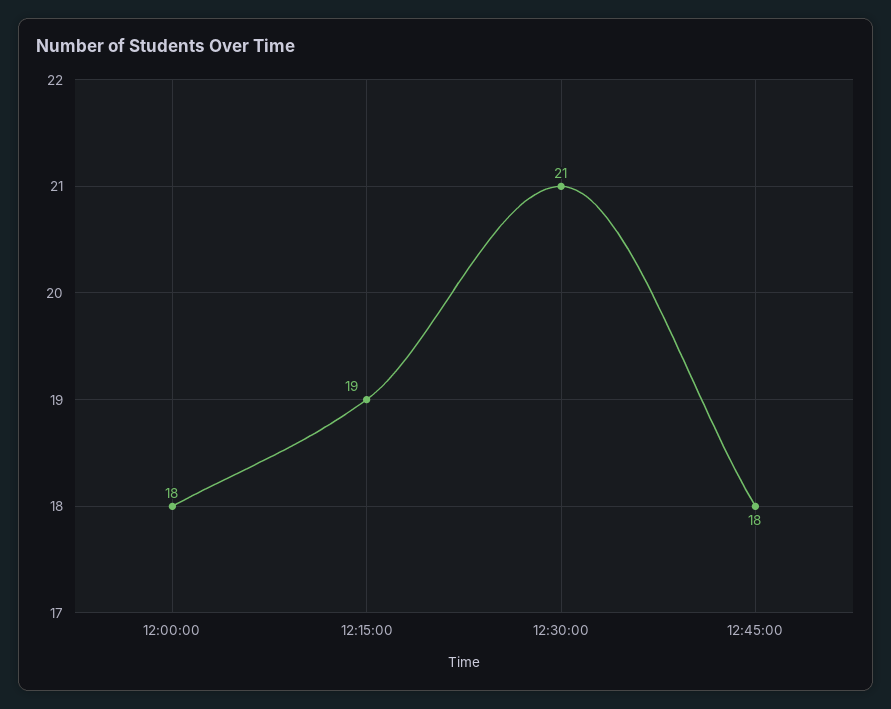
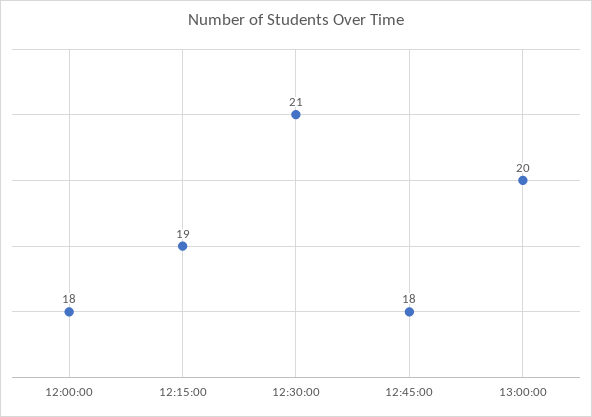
13:00:00: none -> 20

